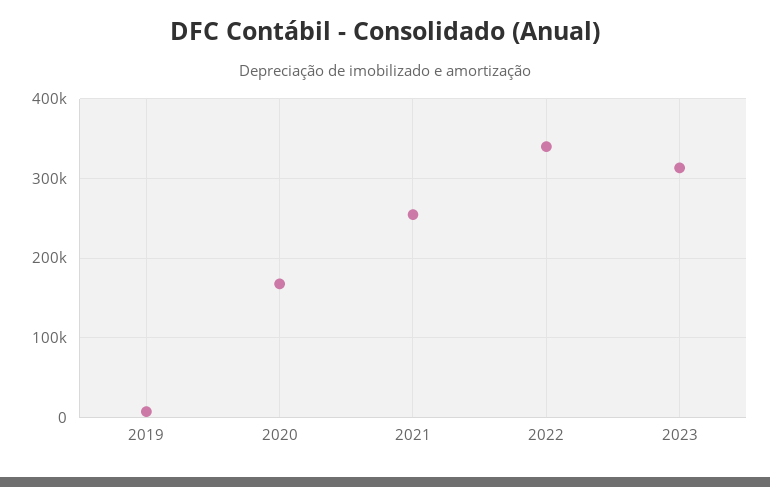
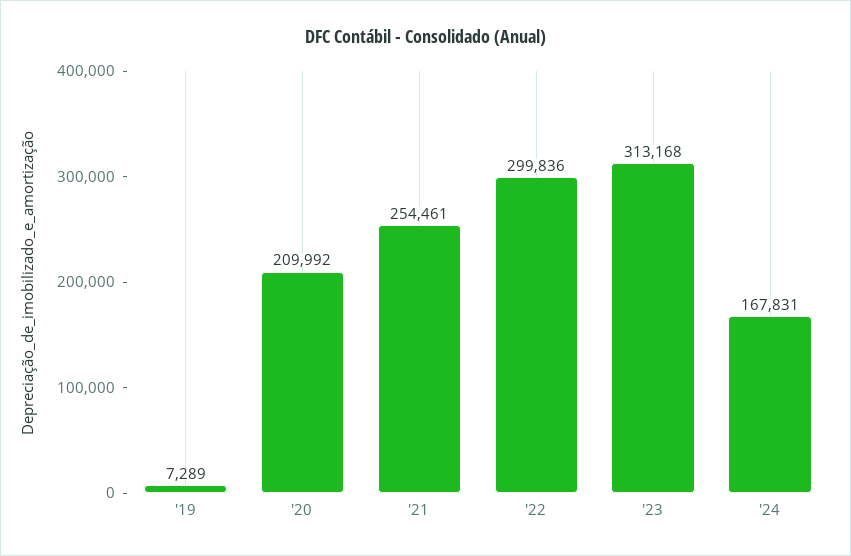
2020: 170000 -> 209992
2022: 340000 -> 299836
'24: none -> 167831

